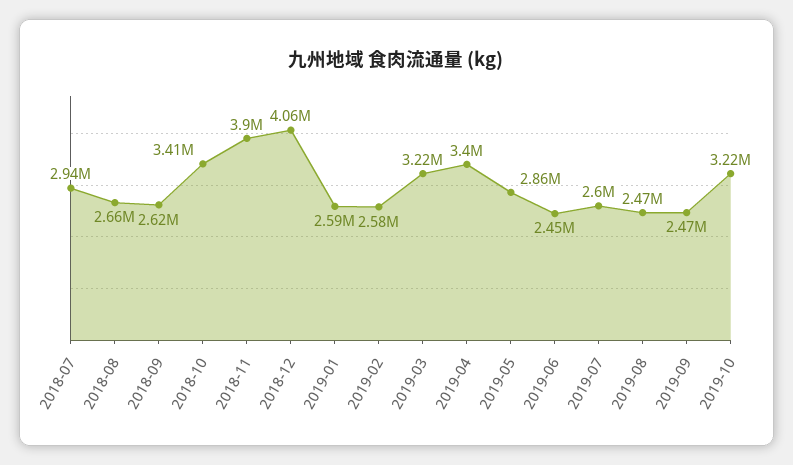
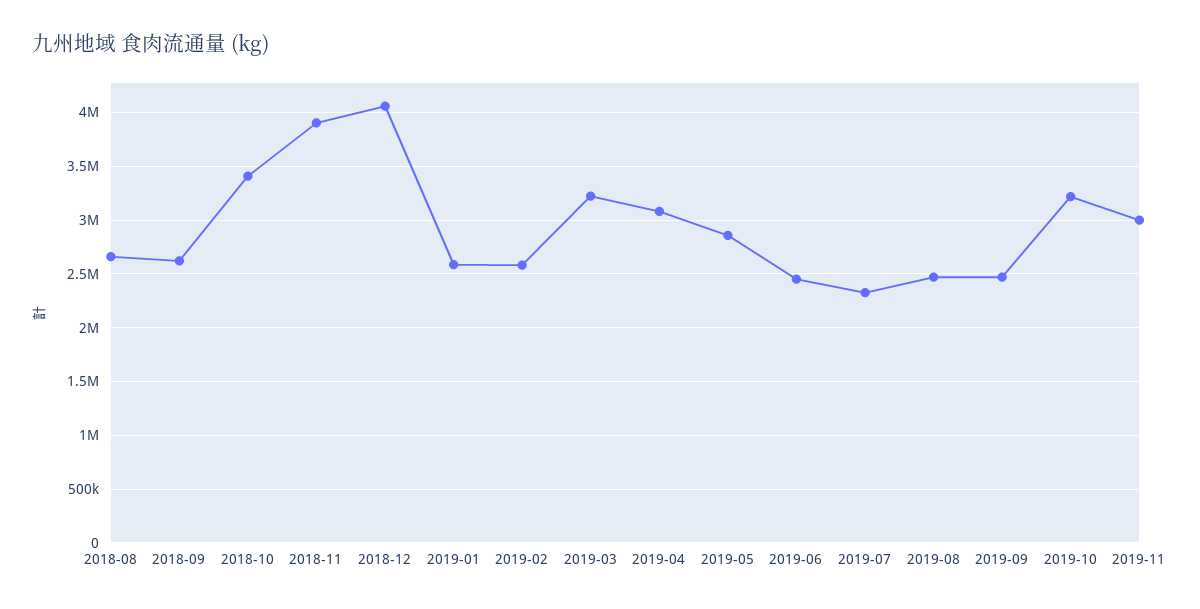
2018-07: 2940000 -> none
2019-04: 3400000 -> 3100000
2019-07: 2600000 -> 2300000
2019-11: none -> 3000000

